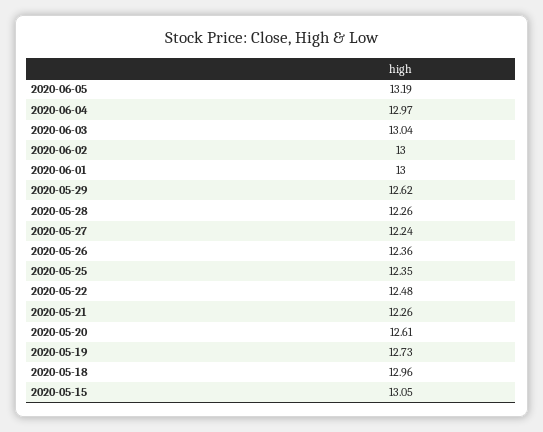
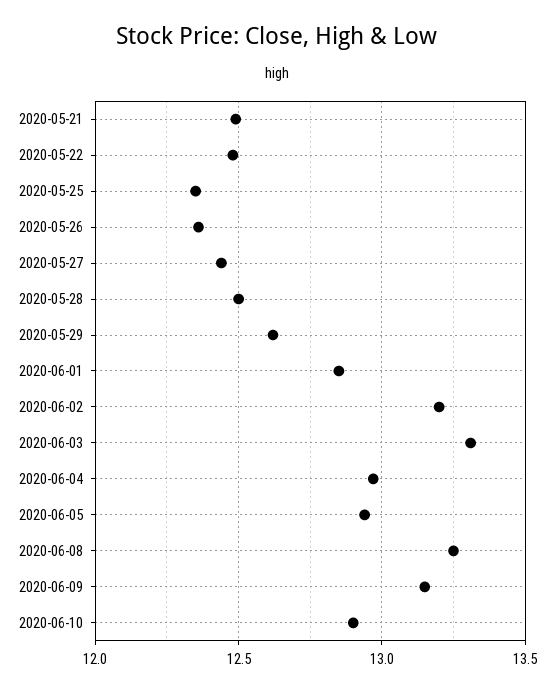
2020-06-05: 13.19 -> 12.95
2020-06-03: 13.04 -> 13.3
2020-06-02: 13 -> 13.2
2020-06-01: 13 -> 12.85
2020-05-28: 12.26 -> 12.5
2020-05-27: 12.24 -> 12.45
2020-05-21: 12.26 -> 12.5
2020-05-20: 12.61 -> none
2020-05-19: 12.73 -> none
2020-05-18: 12.96 -> none
2020-05-15: 13.05 -> none
2020-06-08: none -> 13.25
2020-06-09: none -> 13.15
2020-06-10: none -> 12.9

